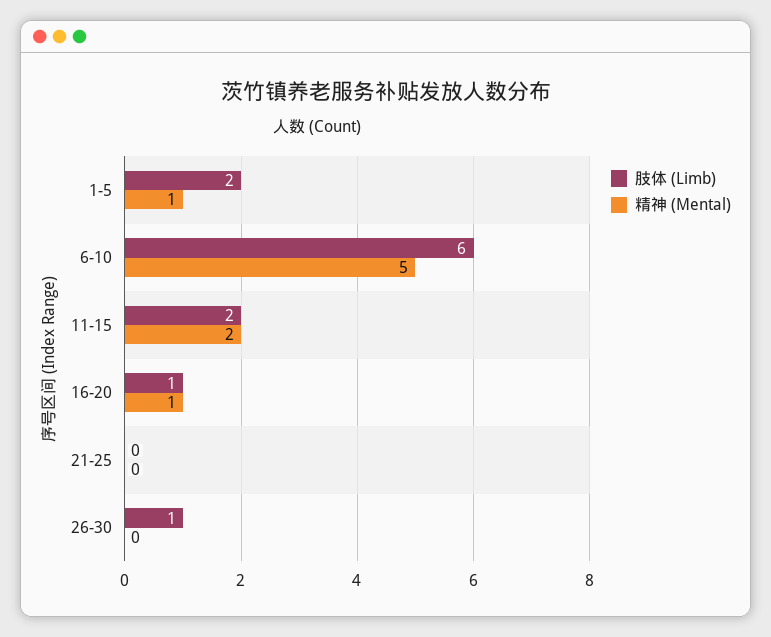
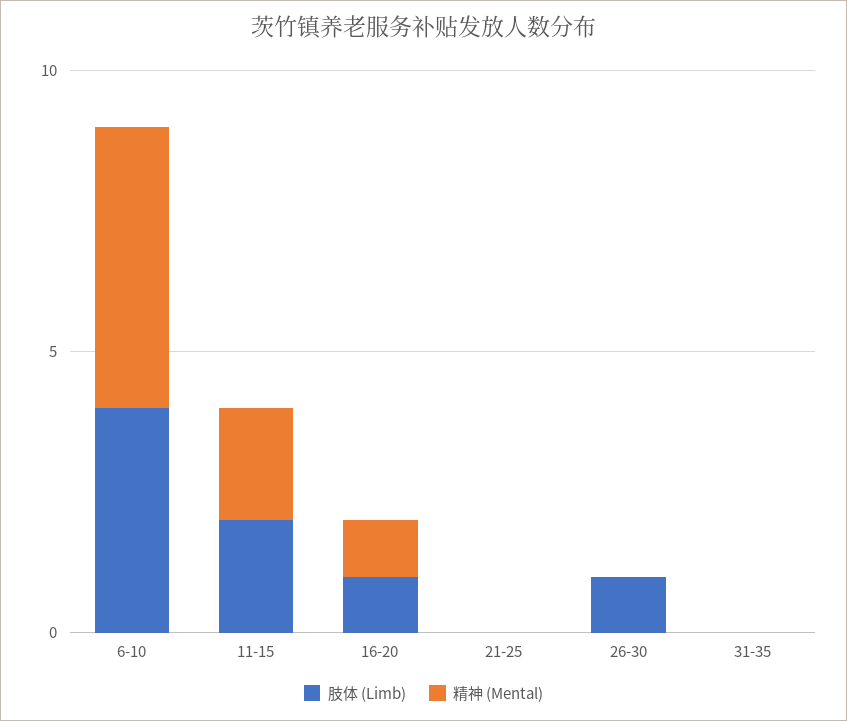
肢体 (Limb), 1-5: 2 -> none
精神 (Mental), 1-5: 1 -> none
肢体 (Limb), 6-10: 6 -> 4
肢体 (Limb), 31-35: none -> 0
精神 (Mental), 31-35: none -> 0

